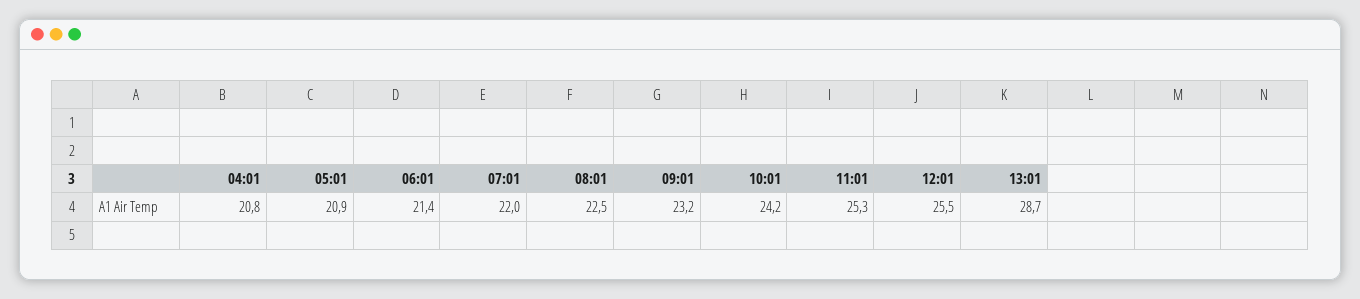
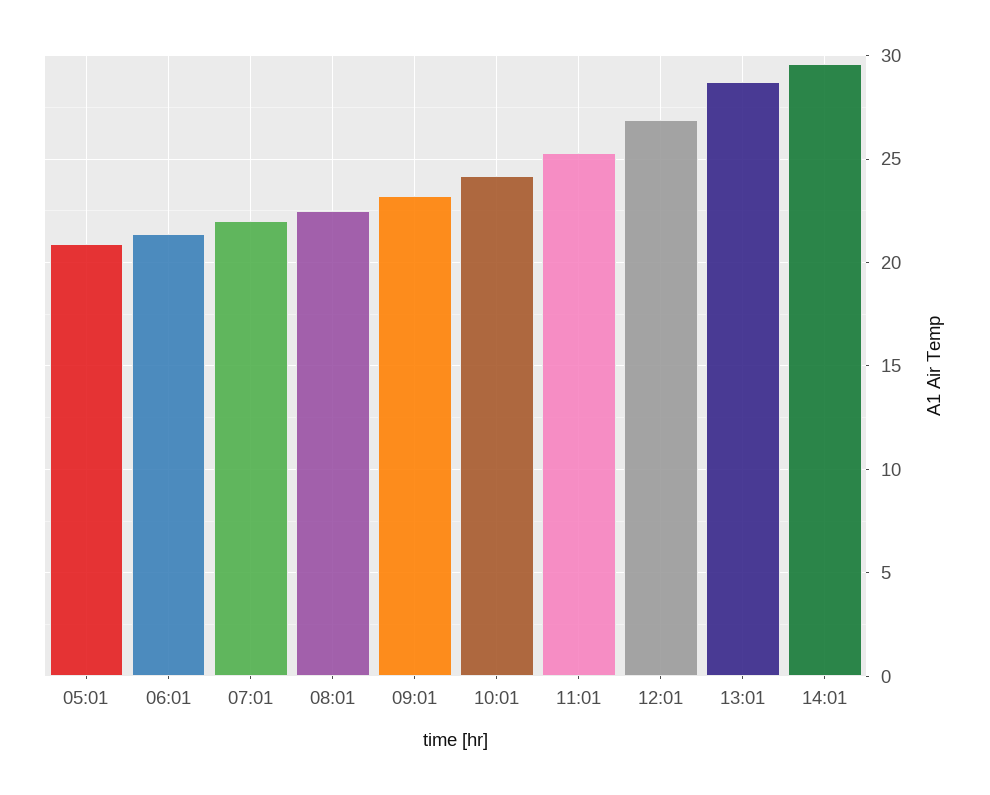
04:01: 20.8 -> none
12:01: 25.5 -> 27
14:01: none -> 29.5

